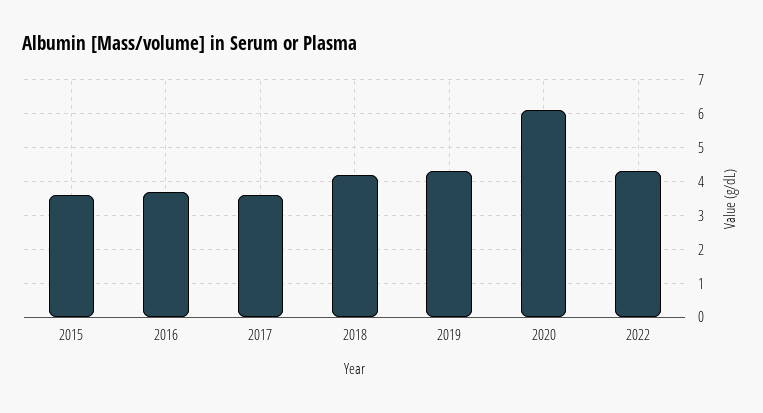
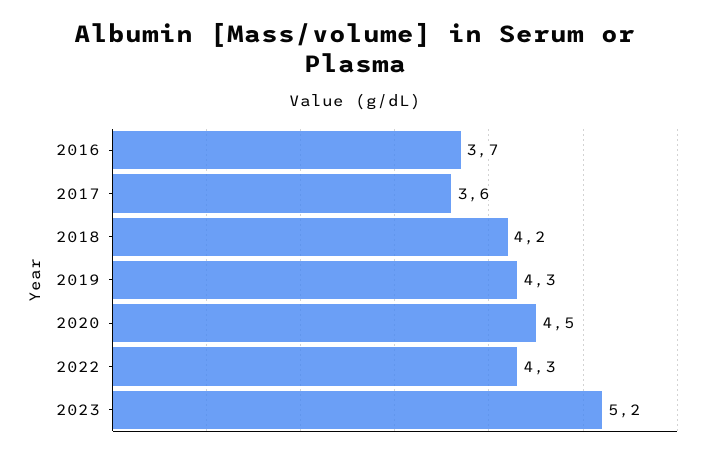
2015: 3.5 -> none
2020: 6 -> 4.5
2023: none -> 5.2

